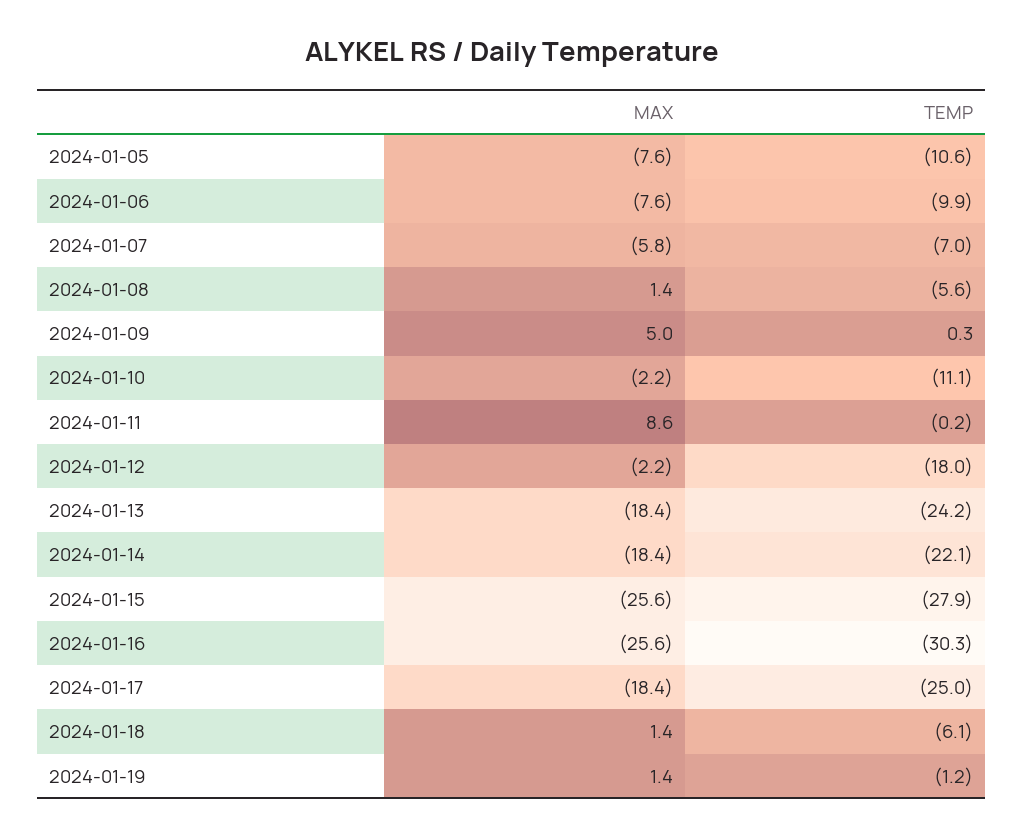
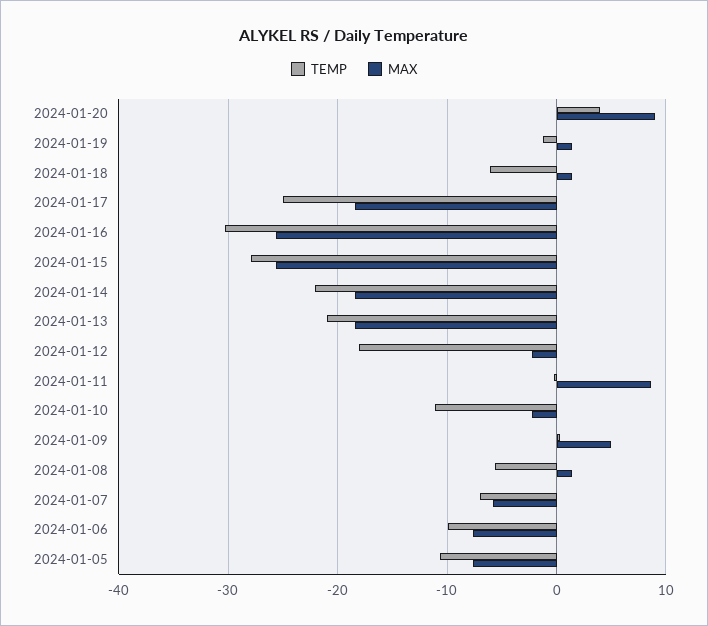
TEMP, 2024-01-13: -24.2 -> -21
TEMP, 2024-01-20: none -> 4
MAX, 2024-01-20: none -> 9

